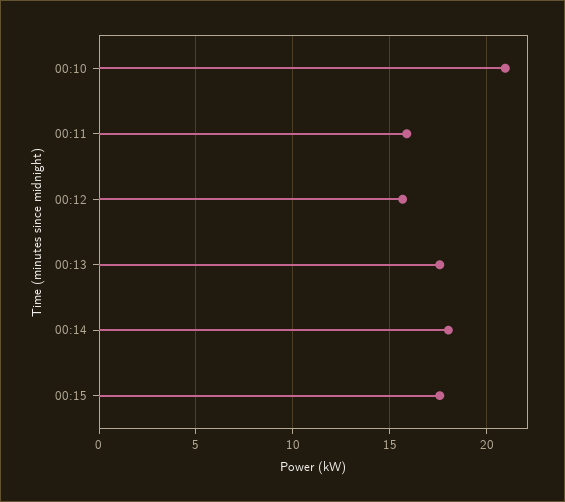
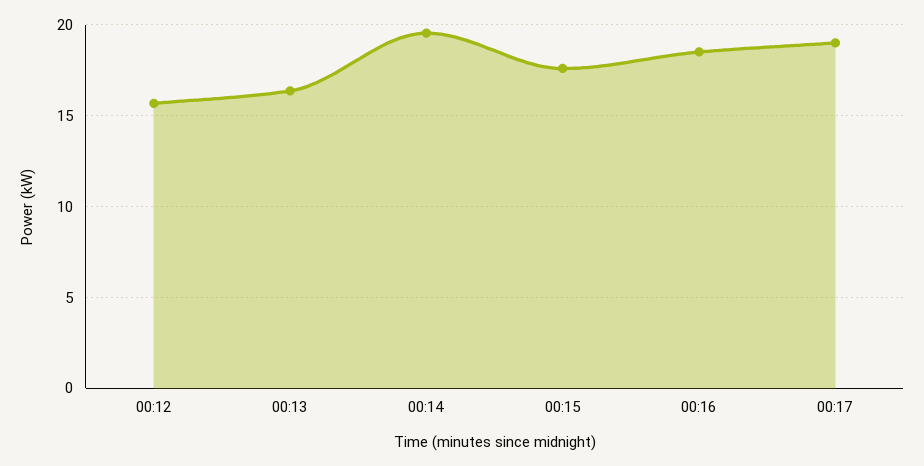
00:10: 21 -> none
00:11: 16 -> none
00:13: 17.5 -> 16.5
00:14: 18 -> 19.5
00:16: none -> 18.5
00:17: none -> 19

